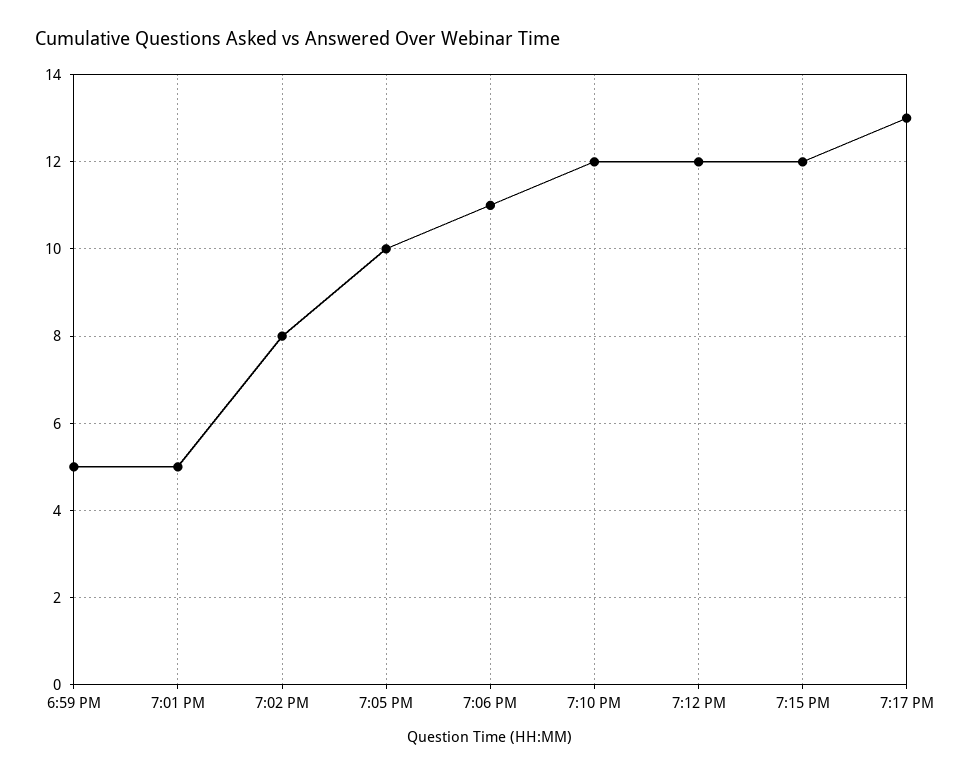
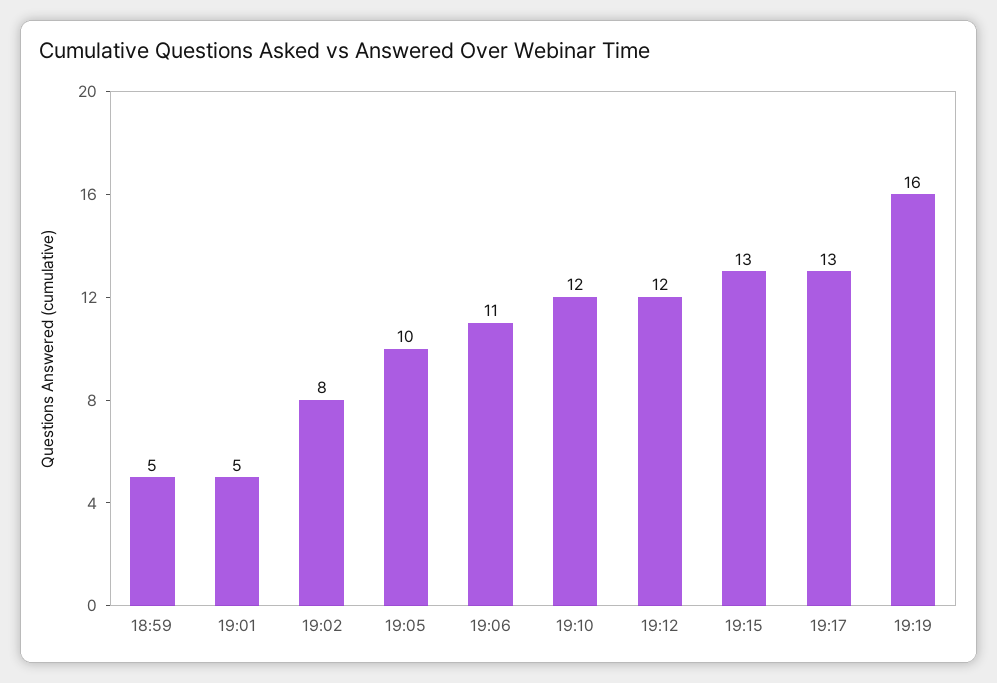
7:15 PM: 12 -> 13
19:19: none -> 16

